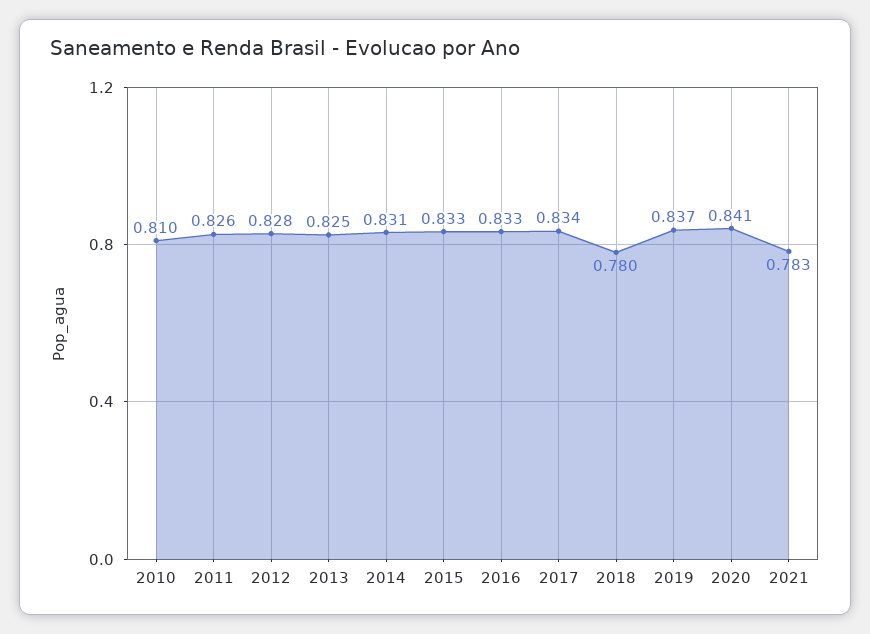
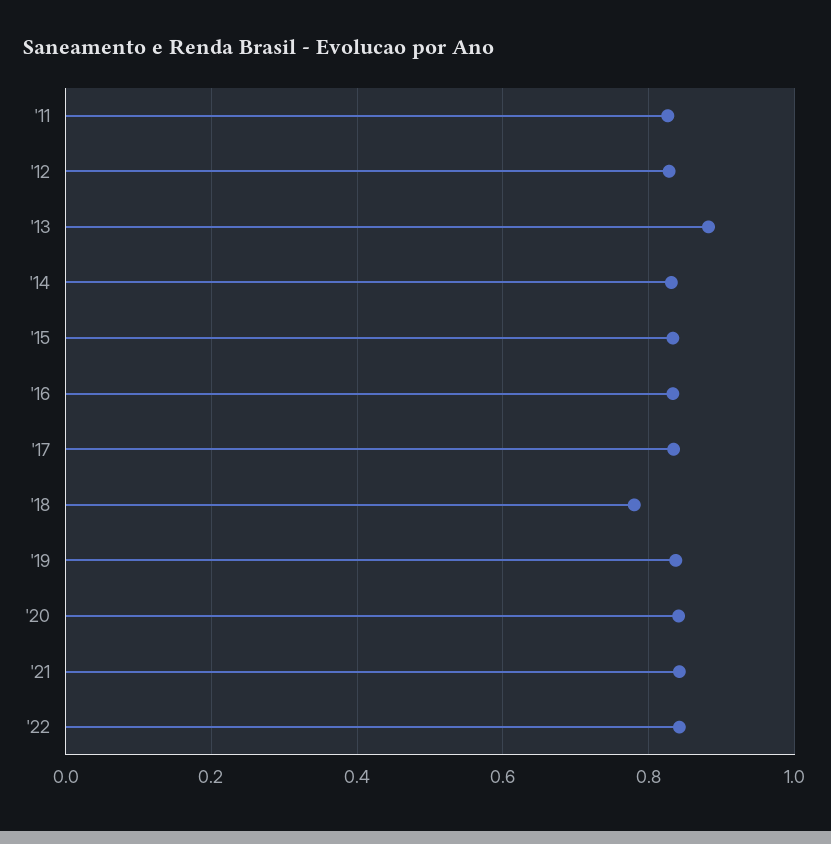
2010: 0.81 -> none
2013: 0.825 -> 0.88
2021: 0.783 -> 0.84
'22: none -> 0.84

